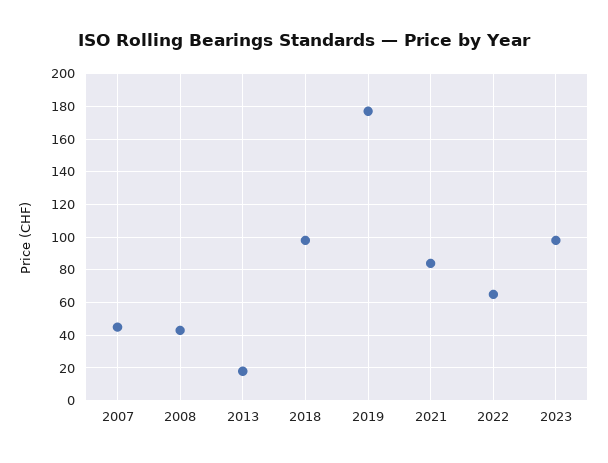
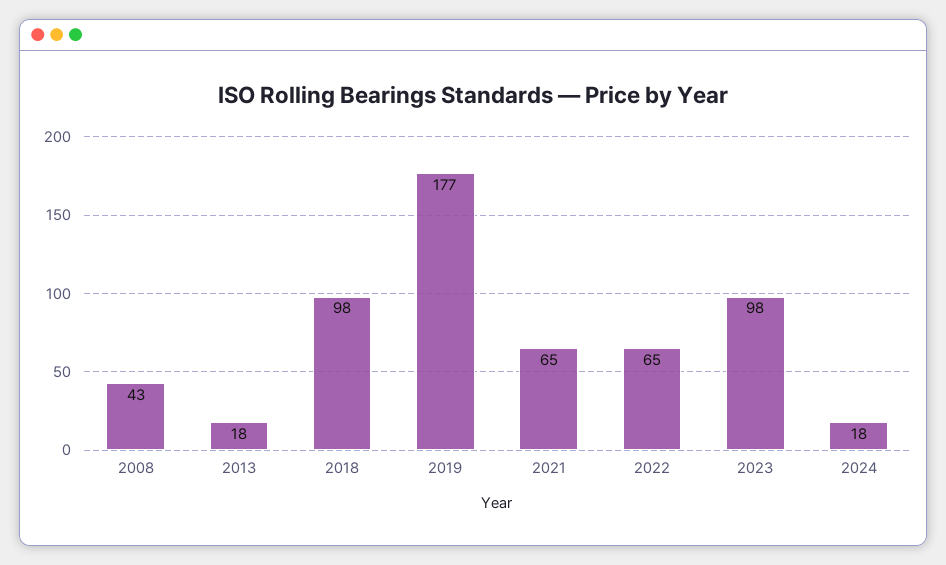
2007: 45 -> none
2021: 85 -> 65
2024: none -> 18

